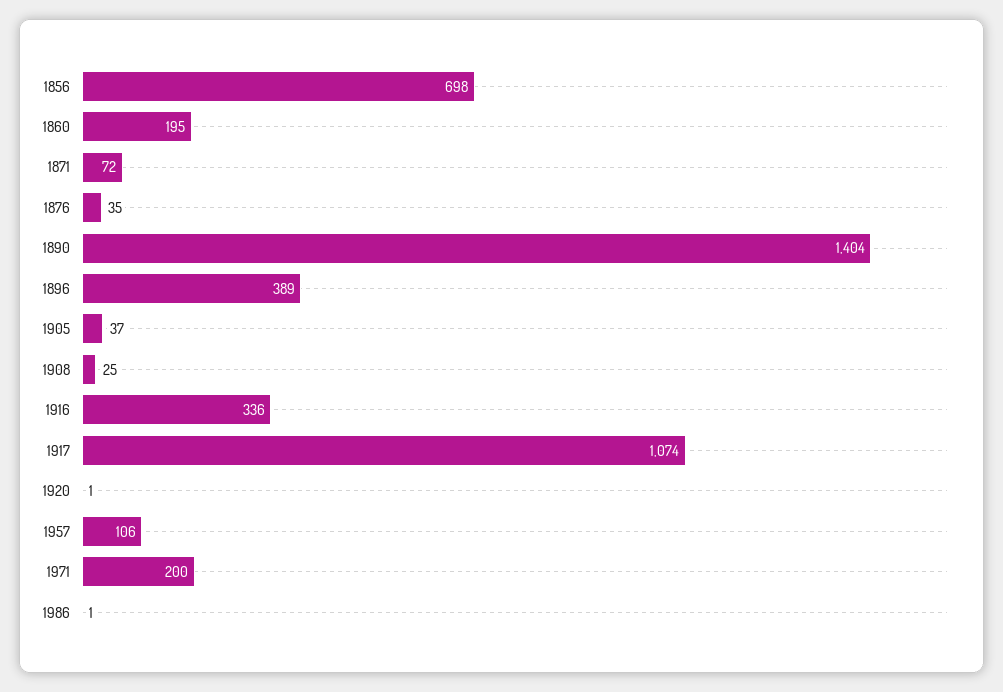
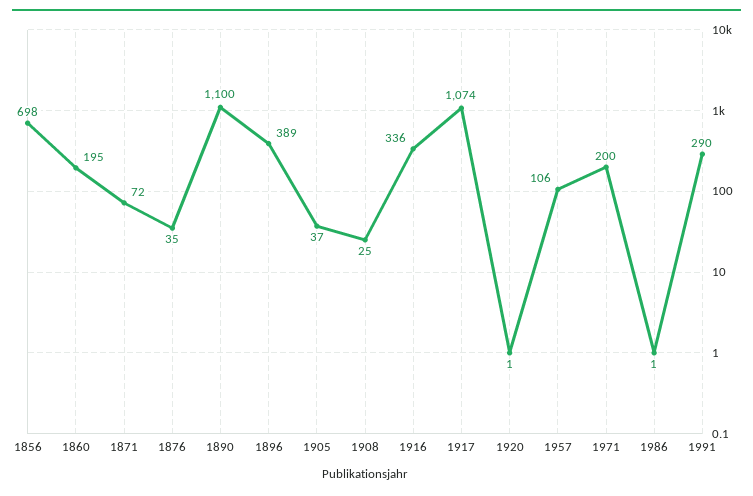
1890: 1404 -> 1100
1991: none -> 290

